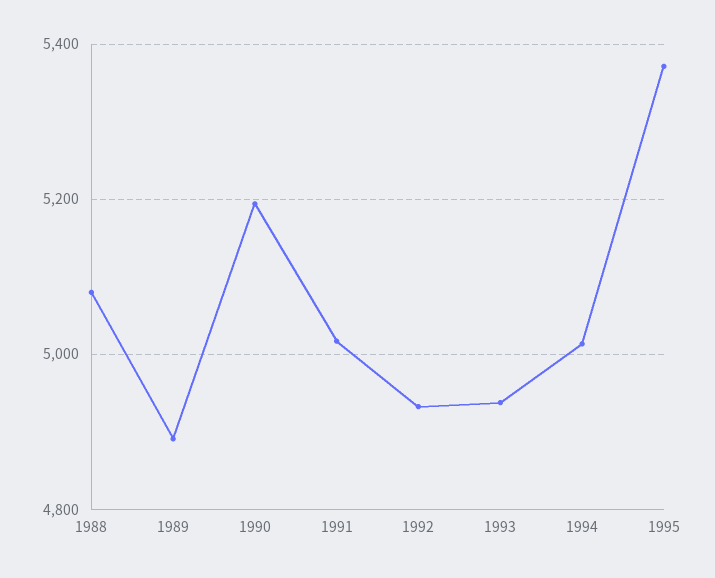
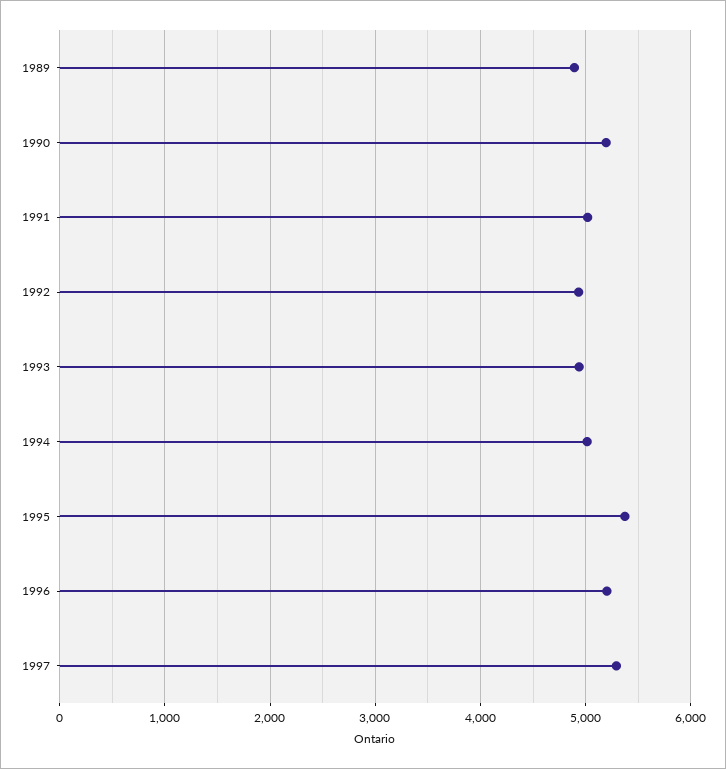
1988: 5080 -> none
1996: none -> 5200
1997: none -> 5300

